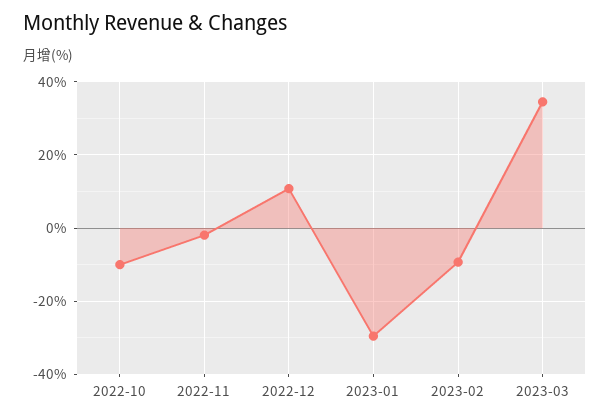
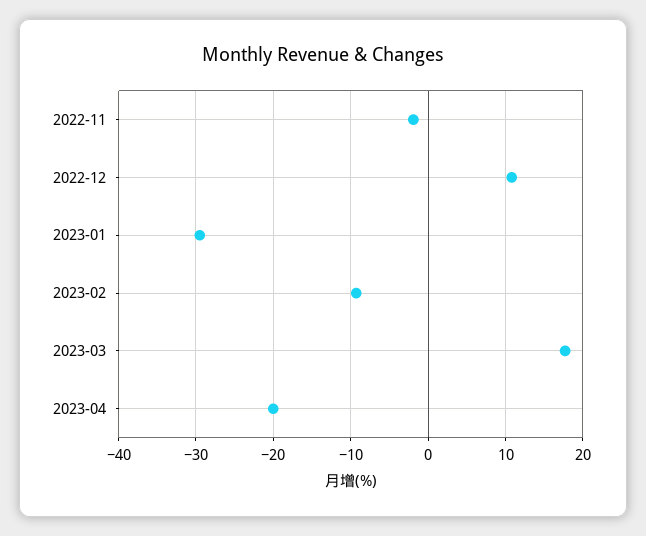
2022-10: -10 -> none
2023-03: 34 -> 18
2023-04: none -> -20

